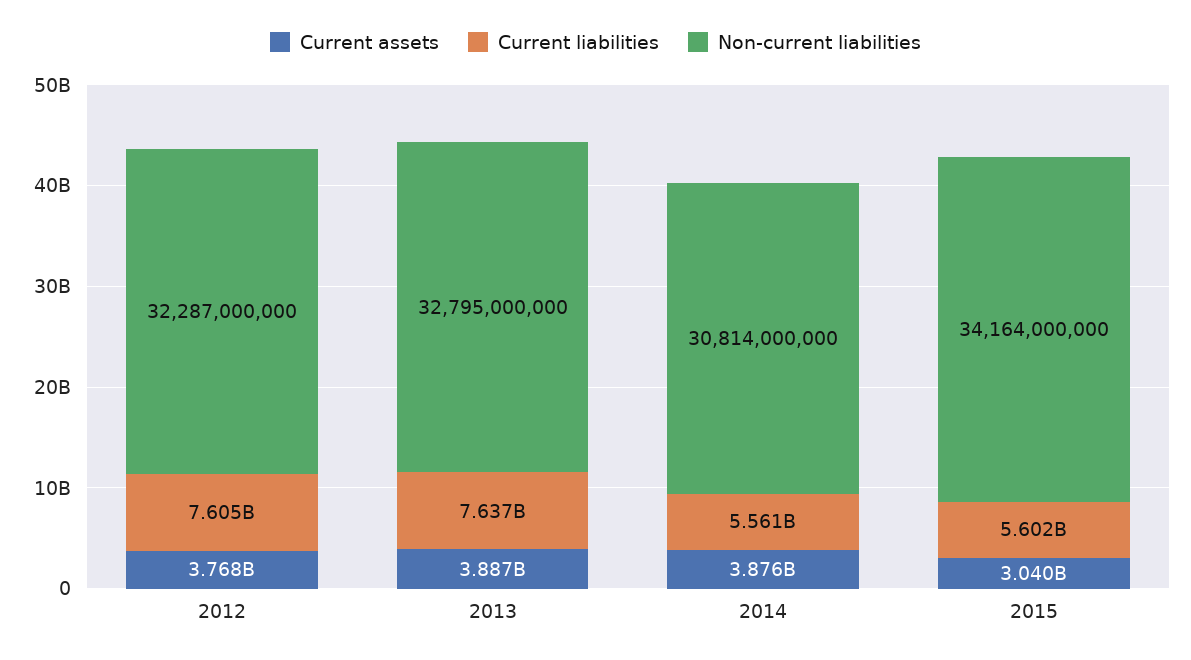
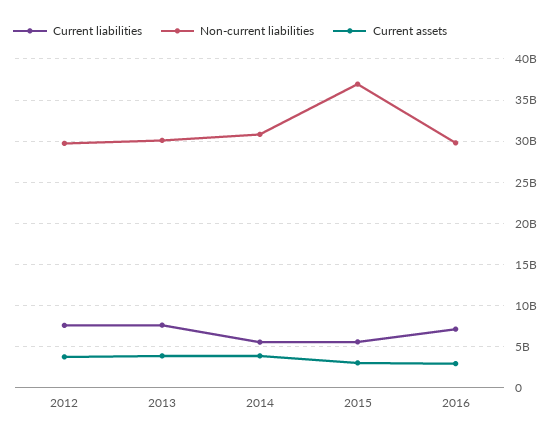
Non-current liabilities, 2012: 32287000000 -> 30000000000
Non-current liabilities, 2013: 32795000000 -> 30000000000
Non-current liabilities, 2015: 34164000000 -> 37000000000
Current liabilities, 2016: none -> 7000000000
Non-current liabilities, 2016: none -> 30000000000
Current assets, 2016: none -> 3000000000

